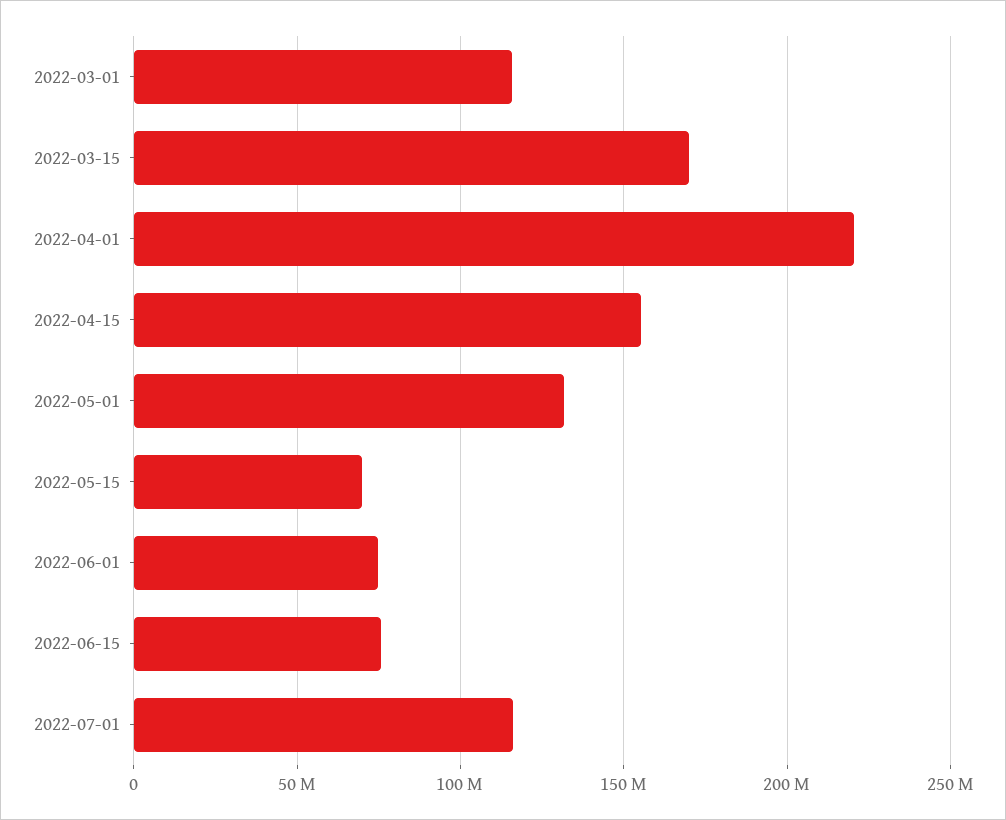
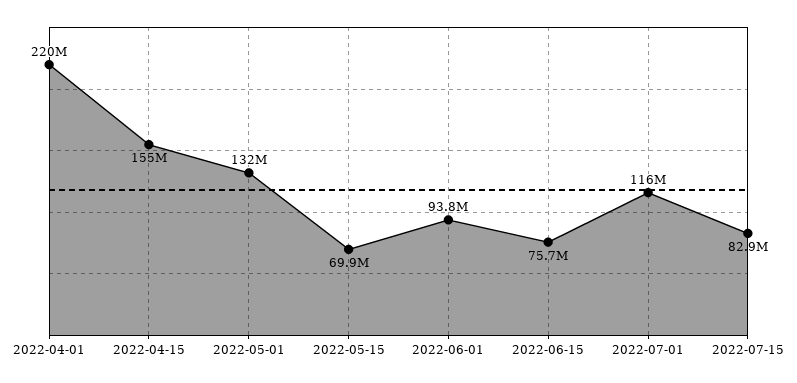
2022-03-01: 115000000 -> none
2022-03-15: 170000000 -> none
2022-06-01: 75000000 -> 93800000
2022-07-15: none -> 82900000

